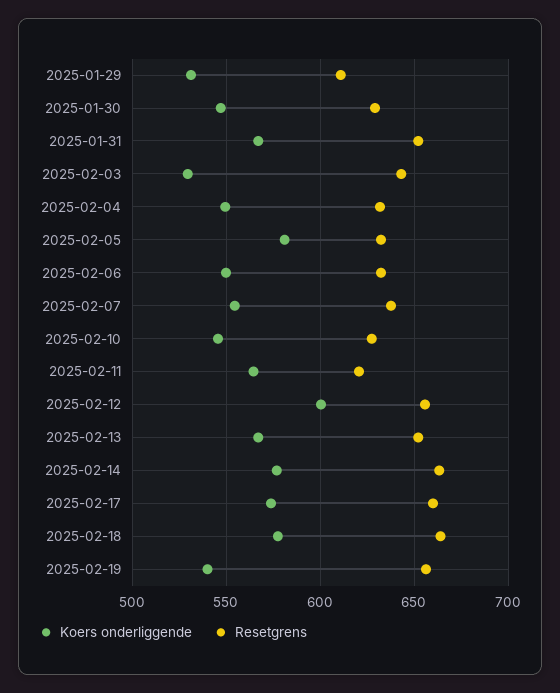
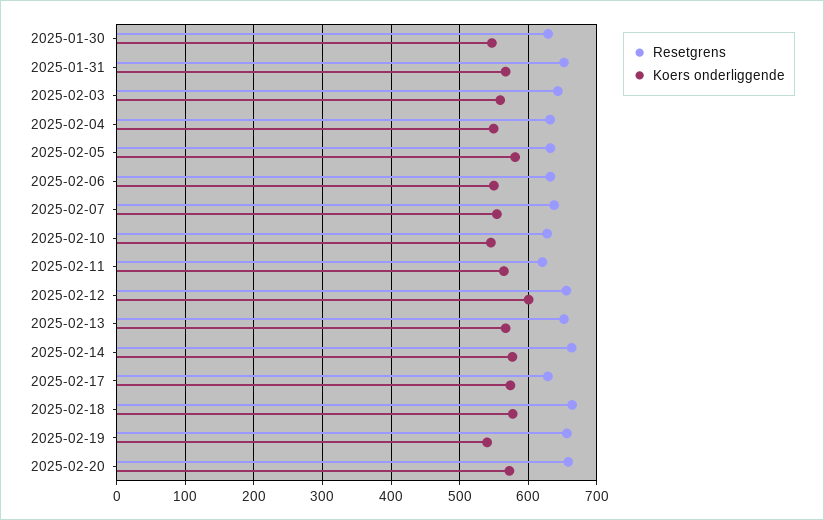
Koers onderliggende, 2025-01-29: 530 -> none
Resetgrens, 2025-01-29: 610 -> none
Koers onderliggende, 2025-02-03: 530 -> 560
Resetgrens, 2025-02-17: 660 -> 630
Resetgrens, 2025-02-20: none -> 660
Koers onderliggende, 2025-02-20: none -> 570

